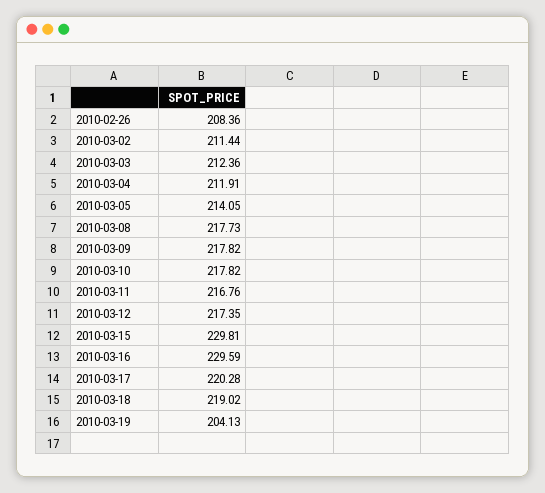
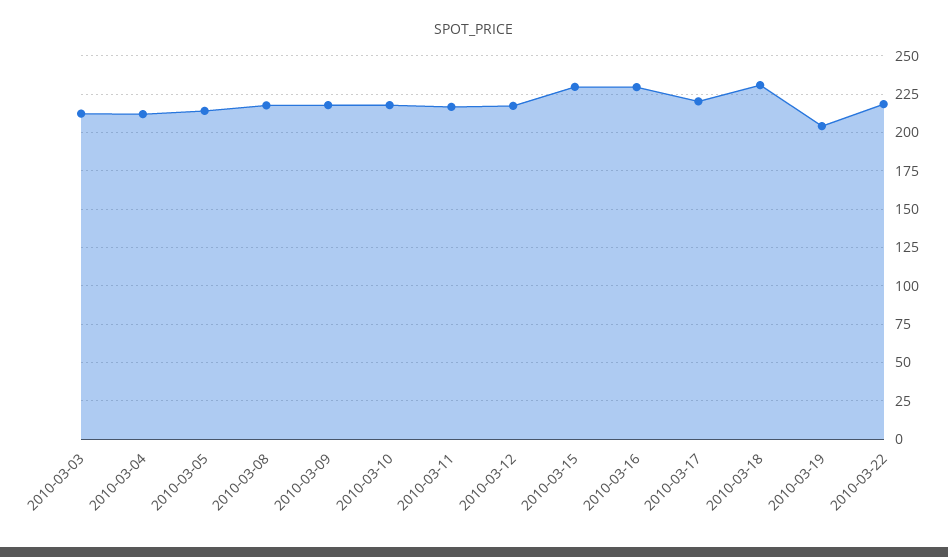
2010-02-26: 208.36 -> none
2010-03-02: 211.44 -> none
2010-03-18: 219.02 -> 230
2010-03-22: none -> 220

